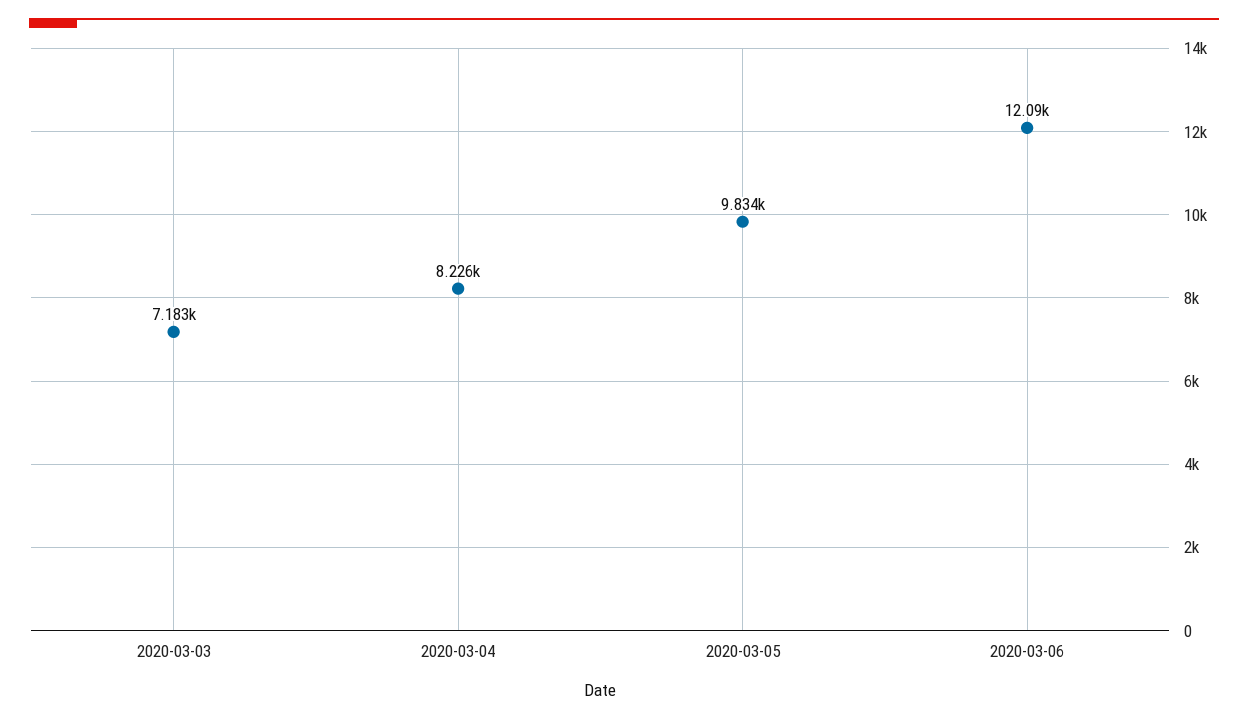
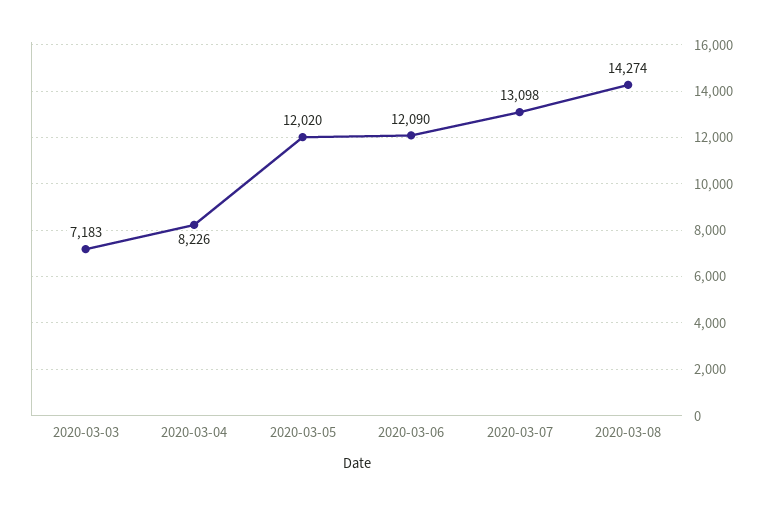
2020-03-05: 9834 -> 12020
2020-03-07: none -> 13098
2020-03-08: none -> 14274

